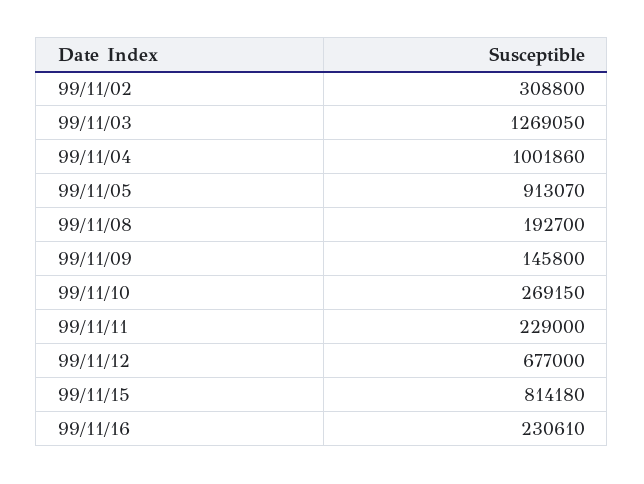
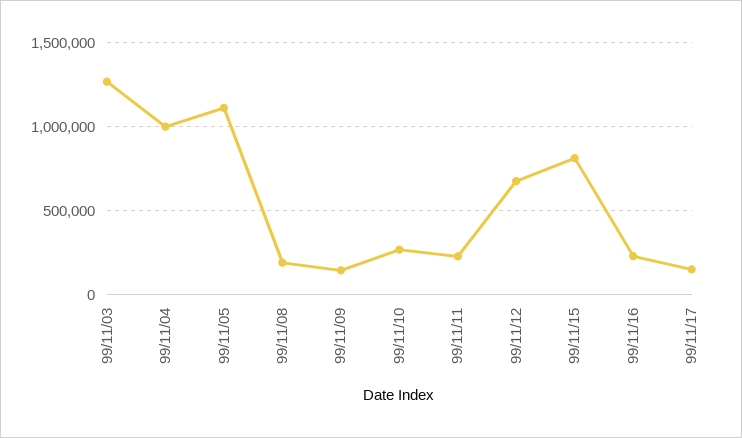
99/11/02: 308800 -> none
99/11/05: 913070 -> 1100000
99/11/17: none -> 150000

